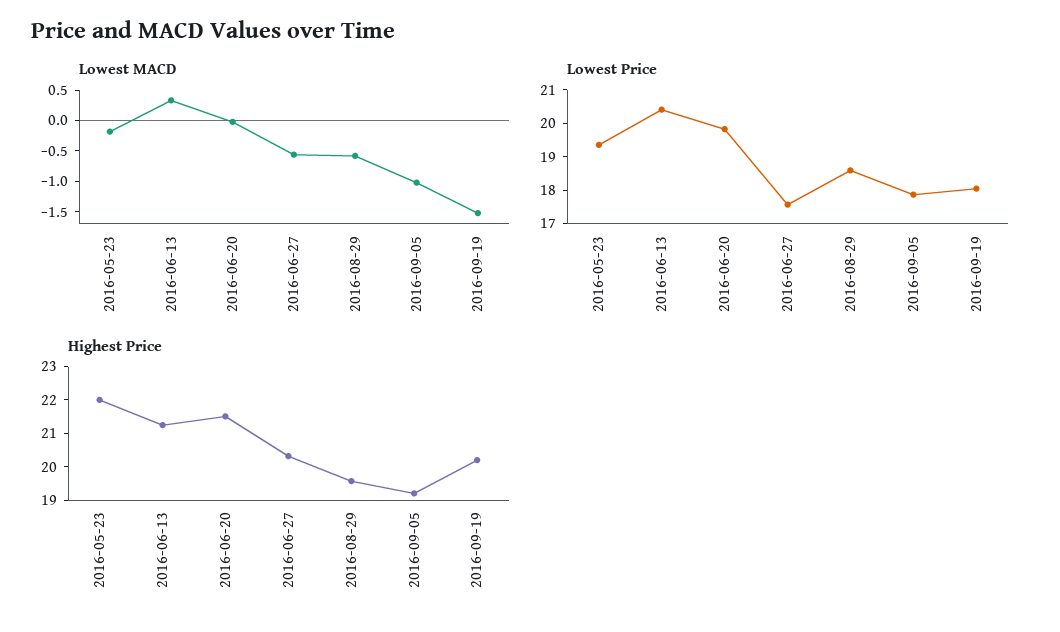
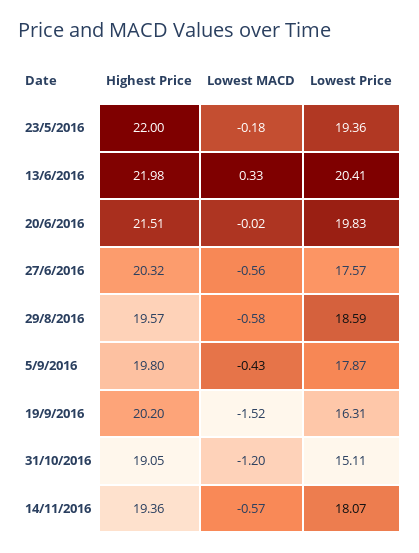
Lowest MACD, 2016-09-05: -1 -> -0.43
Lowest Price, 2016-09-19: 18 -> 16.31
Highest Price, 2016-06-13: 21.25 -> 21.98
Highest Price, 2016-09-05: 19.25 -> 19.8
Highest Price, 31/10/2016: none -> 19.05
Lowest MACD, 31/10/2016: none -> -1.2
Lowest Price, 31/10/2016: none -> 15.11
Highest Price, 14/11/2016: none -> 19.36
Lowest MACD, 14/11/2016: none -> -0.57
Lowest Price, 14/11/2016: none -> 18.07

